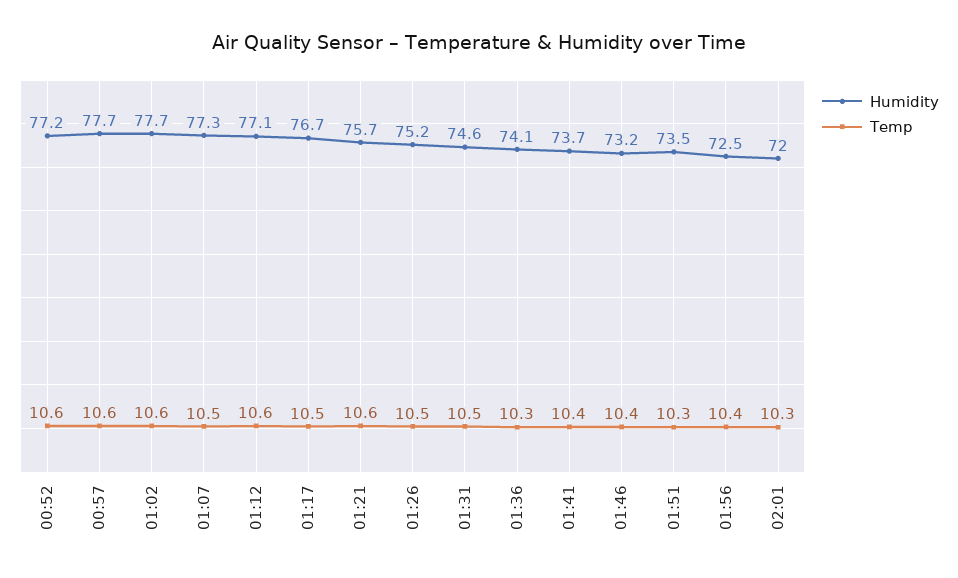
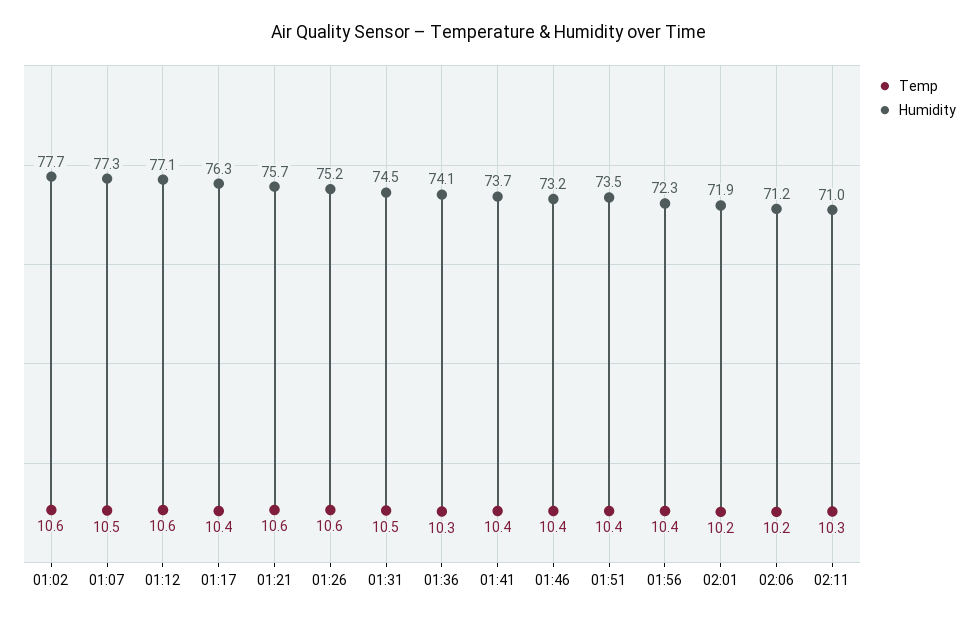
Humidity, 00:52: 77.2 -> none
Temp, 00:52: 10.6 -> none
Humidity, 00:57: 77.7 -> none
Temp, 00:57: 10.6 -> none
Humidity, 01:17: 76.7 -> 76.3
Temp, 01:17: 10.5 -> 10.4
Temp, 01:26: 10.5 -> 10.6
Humidity, 01:31: 74.6 -> 74.5
Temp, 01:51: 10.3 -> 10.4
Humidity, 01:56: 72.5 -> 72.3
Humidity, 02:01: 72 -> 71.9
Temp, 02:01: 10.3 -> 10.2
Temp, 02:06: none -> 10.2
Humidity, 02:06: none -> 71.2
Temp, 02:11: none -> 10.3
Humidity, 02:11: none -> 71

